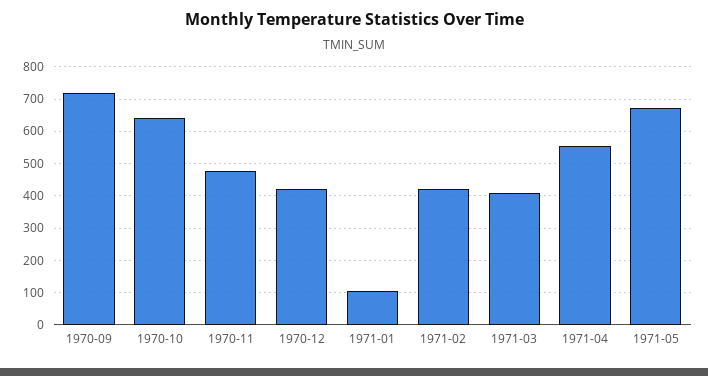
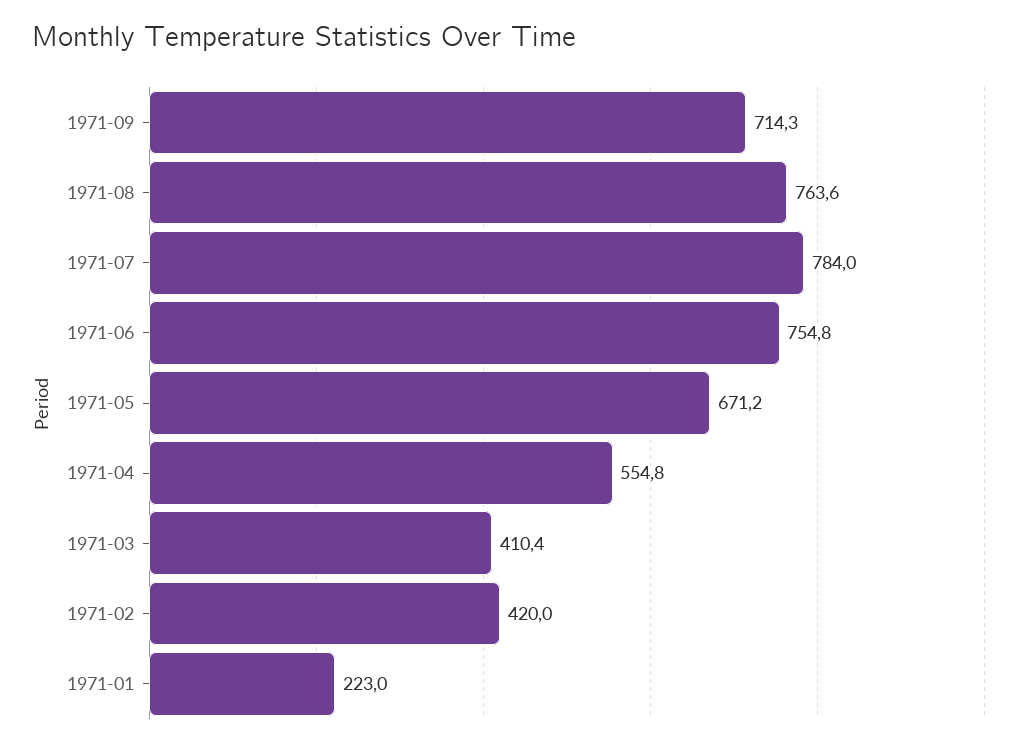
1970-09: 720 -> none
1970-10: 640 -> none
1970-11: 480 -> none
1970-12: 420 -> none
1971-01: 100 -> 223
1971-09: none -> 714.3
1971-08: none -> 763.6
1971-07: none -> 784
1971-06: none -> 754.8

